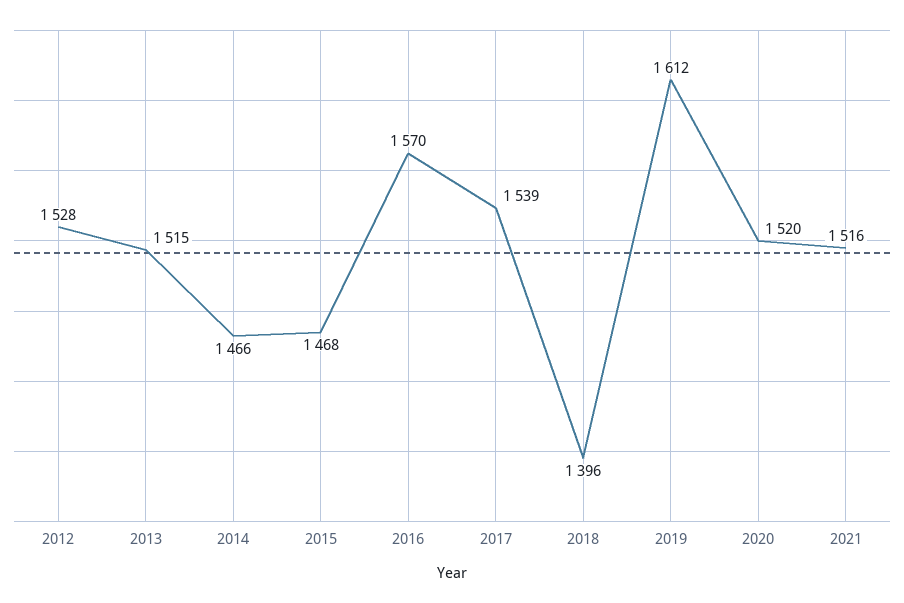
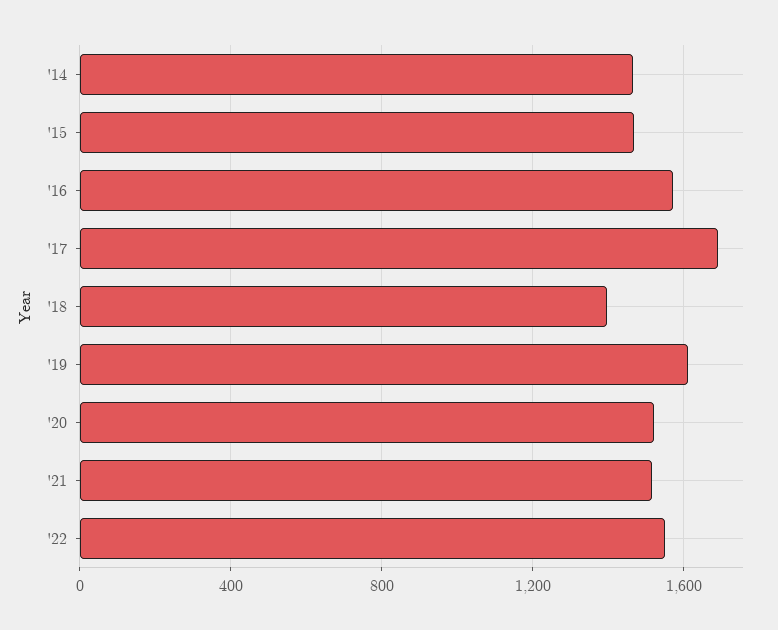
2012: 1528 -> none
2013: 1515 -> none
2017: 1539 -> 1700
'22: none -> 1550

